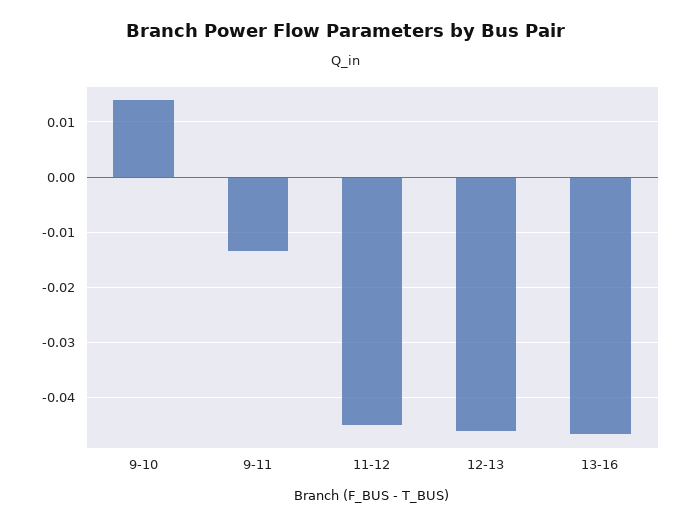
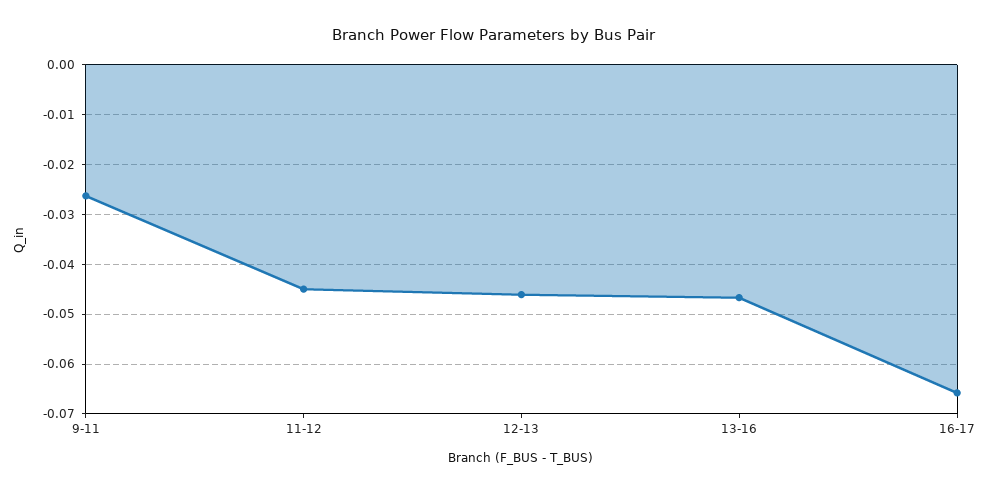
9-10: 0.014 -> none
9-11: -0.014 -> -0.026
16-17: none -> -0.066

